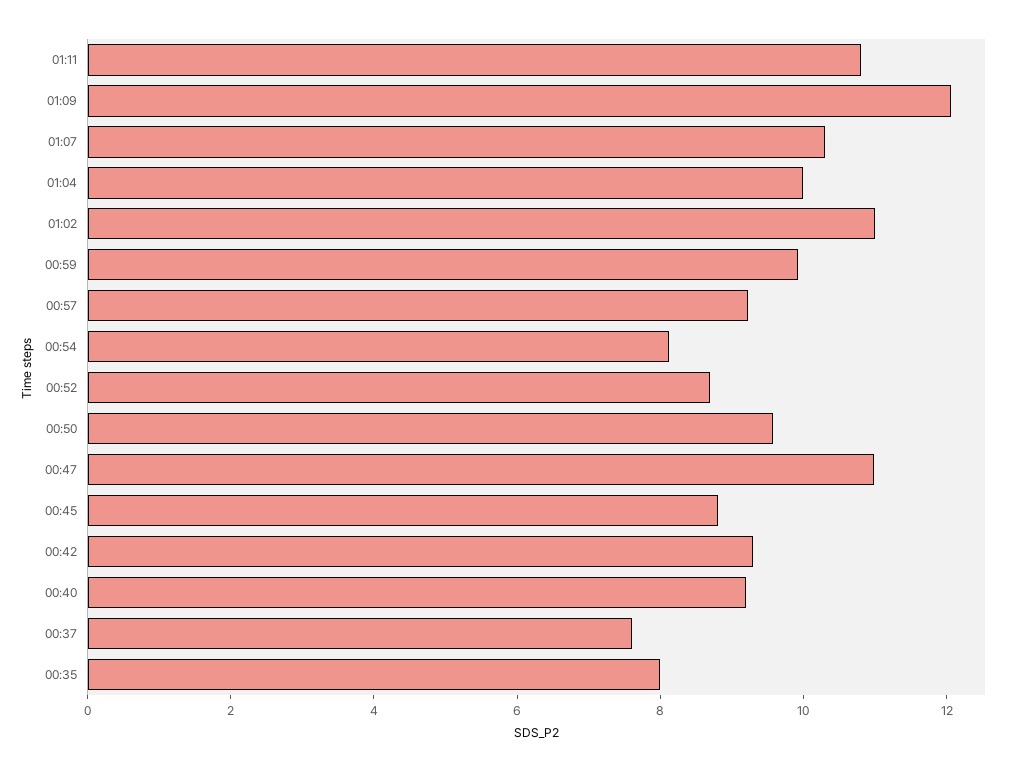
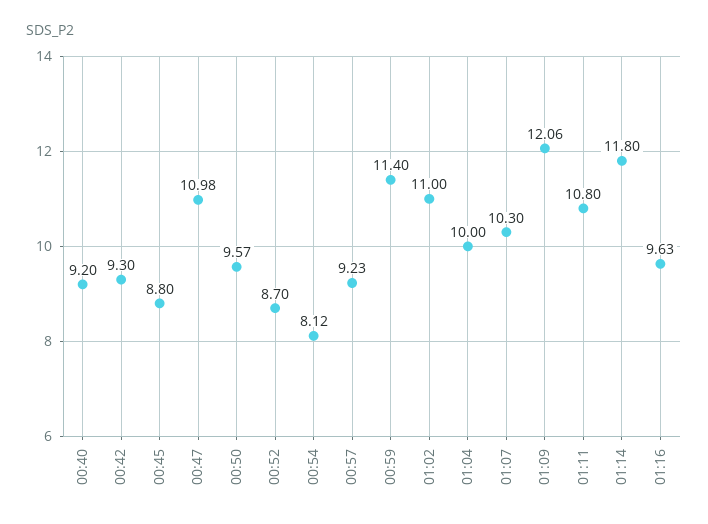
00:59: 10 -> 11.4
00:37: 7.5 -> none
00:35: 8 -> none
01:14: none -> 11.8
01:16: none -> 9.63

